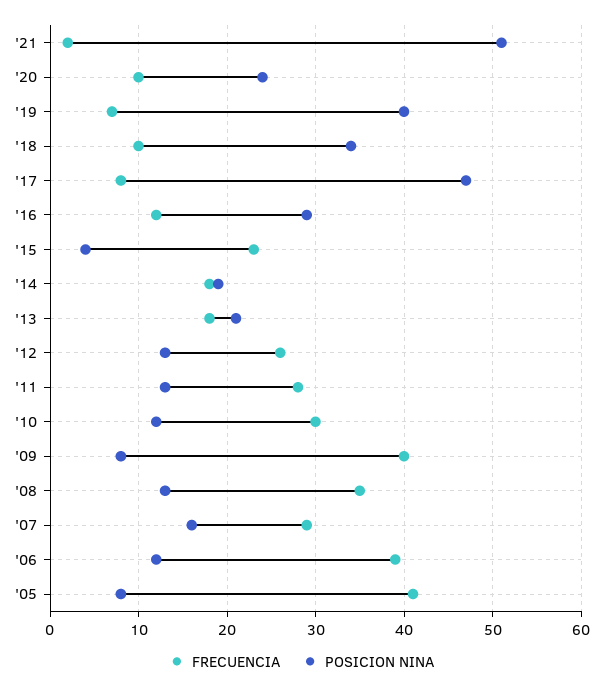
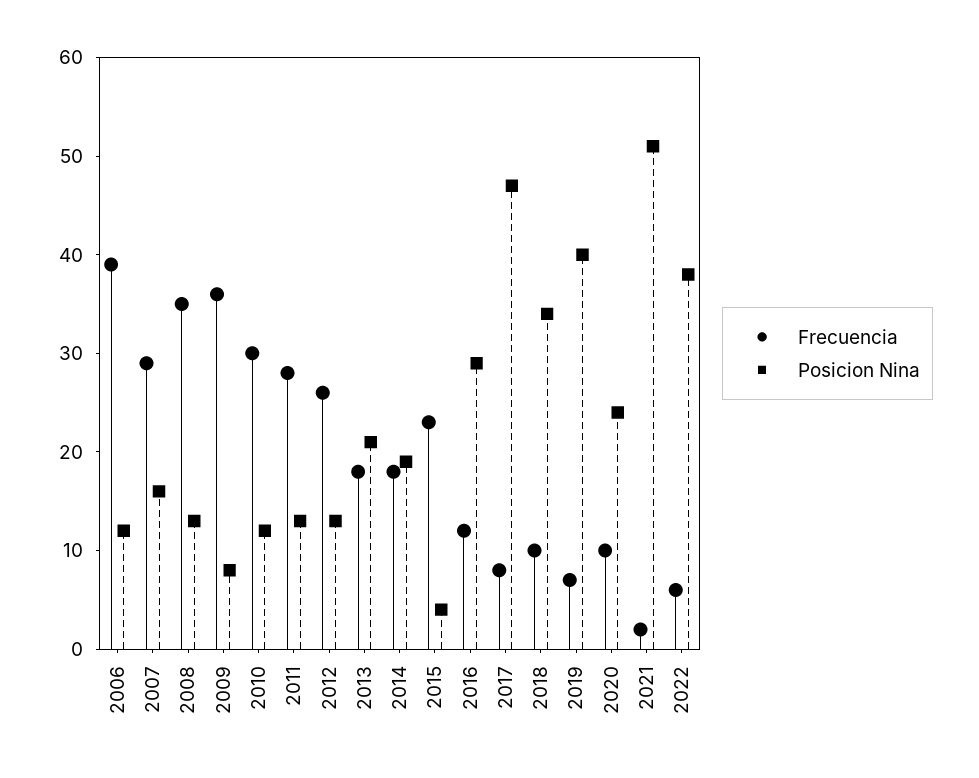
FRECUENCIA, '09: 40 -> 36
FRECUENCIA, '05: 41 -> none
POSICION NINA, '05: 8 -> none
FRECUENCIA, 2022: none -> 6
POSICION NINA, 2022: none -> 38

